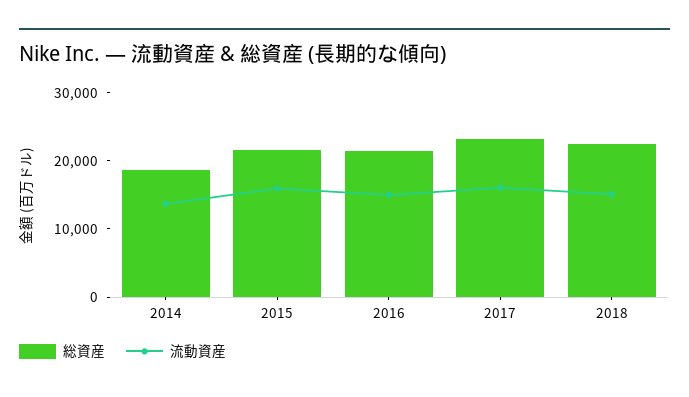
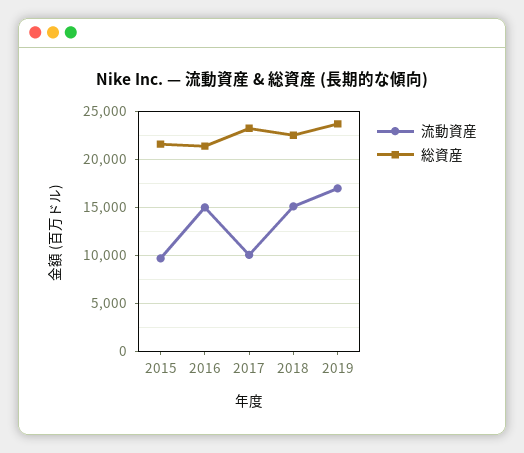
総資産, 2014: 18000 -> none
流動資産, 2014: 14000 -> none
流動資産, 2015: 16000 -> 10000
流動資産, 2017: 16000 -> 10000
流動資産, 2019: none -> 17000
総資産, 2019: none -> 24000

